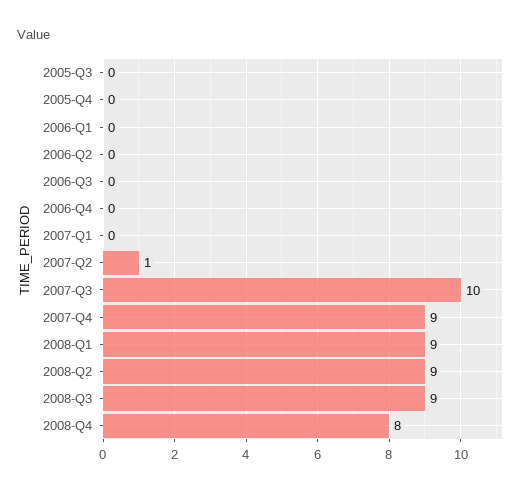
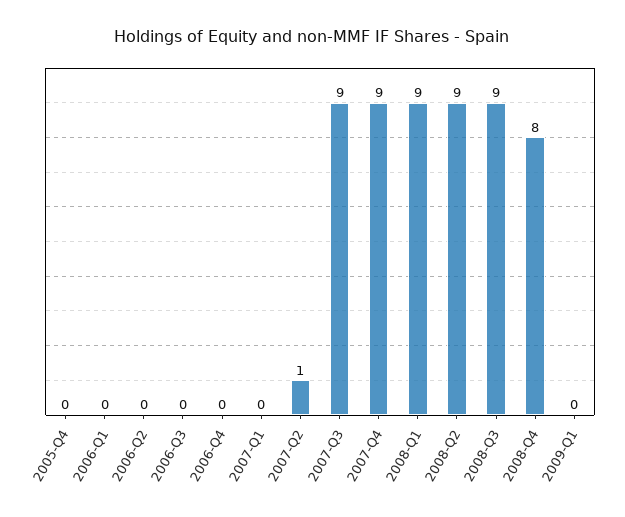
2005-Q3: 0 -> none
2007-Q3: 10 -> 9
2009-Q1: none -> 0

